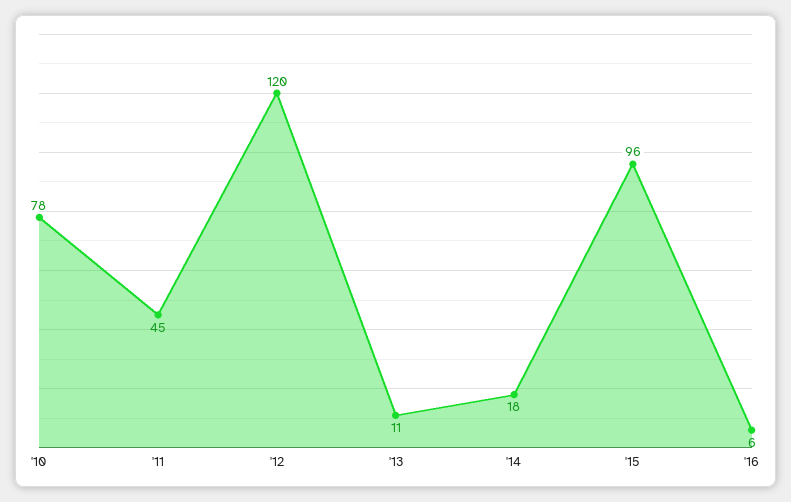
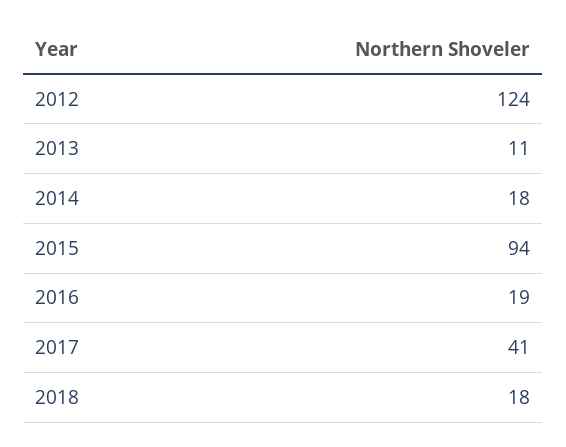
'10: 78 -> none
'11: 45 -> none
'12: 120 -> 124
'15: 96 -> 94
'16: 6 -> 19
2017: none -> 41
2018: none -> 18

